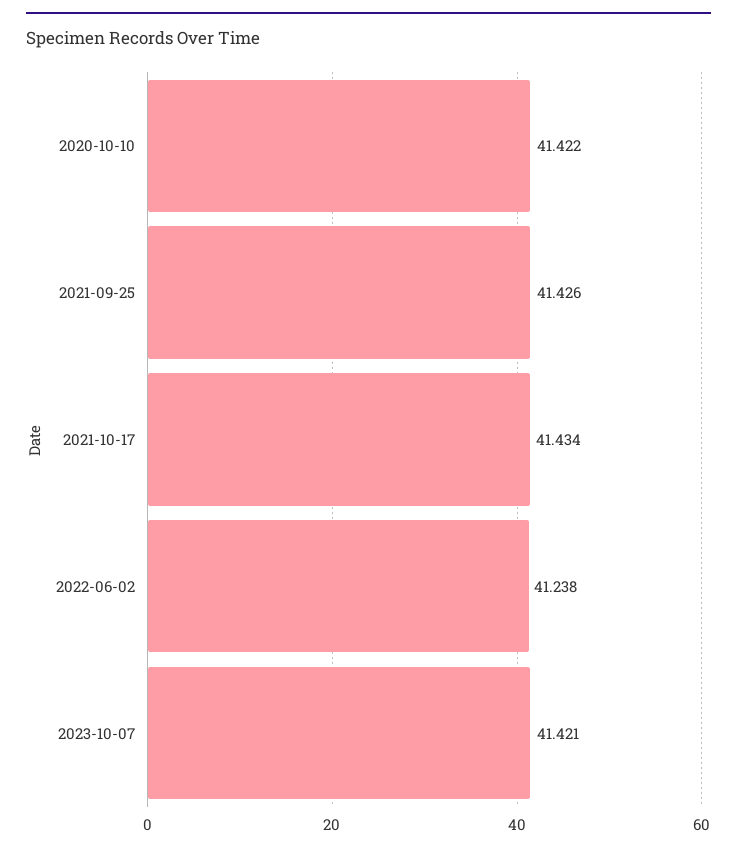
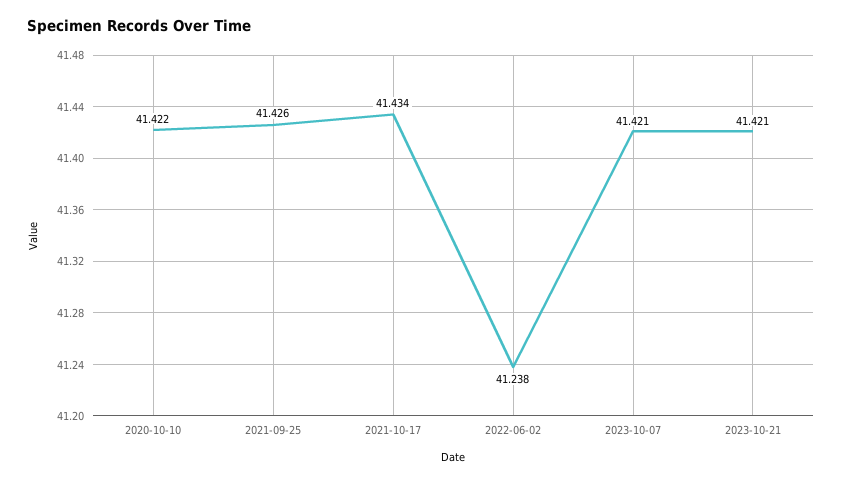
2023-10-21: none -> 41.421

